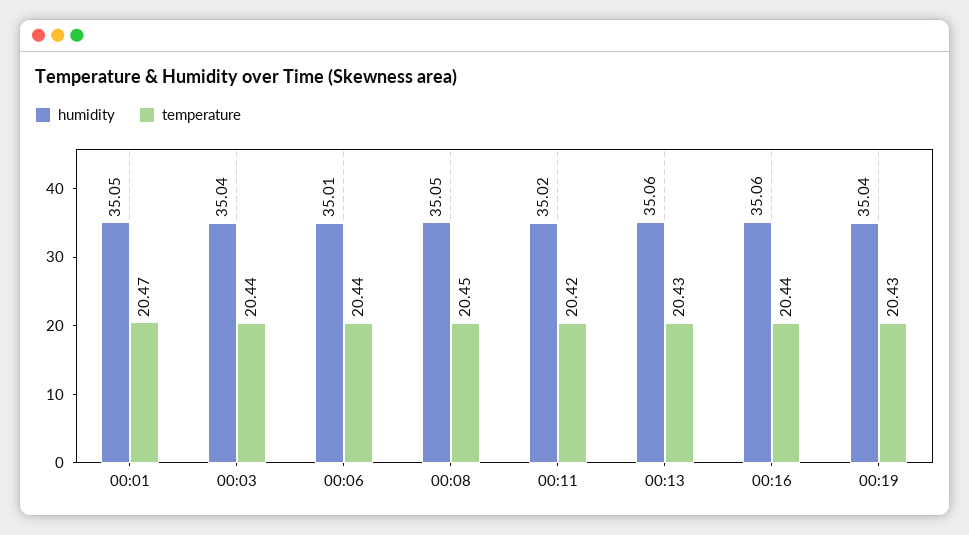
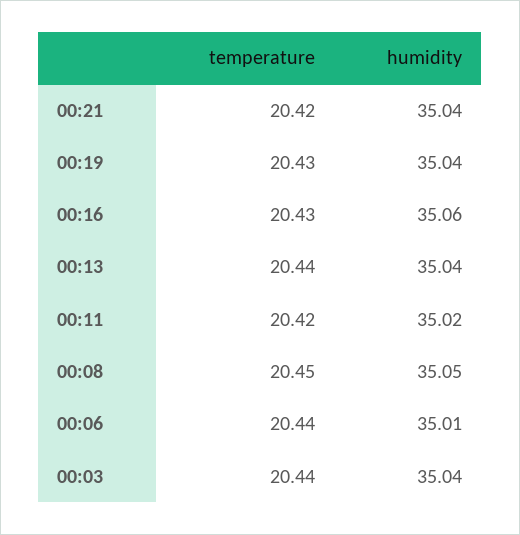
humidity, 00:01: 35.05 -> none
temperature, 00:01: 20.47 -> none
humidity, 00:13: 35.06 -> 35.04
temperature, 00:13: 20.43 -> 20.44
temperature, 00:16: 20.44 -> 20.43
temperature, 00:21: none -> 20.42
humidity, 00:21: none -> 35.04

